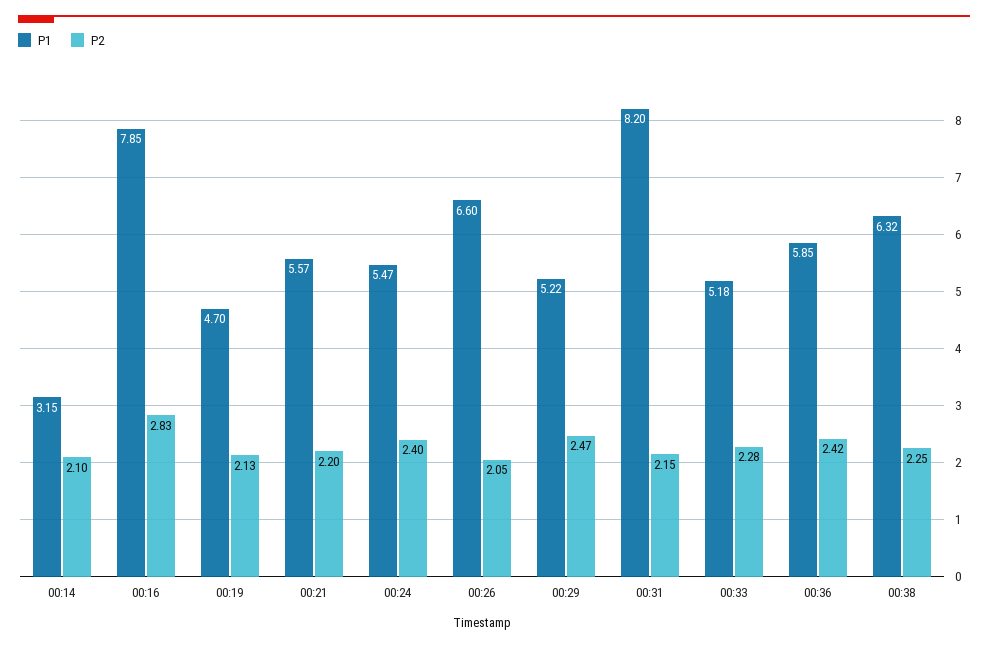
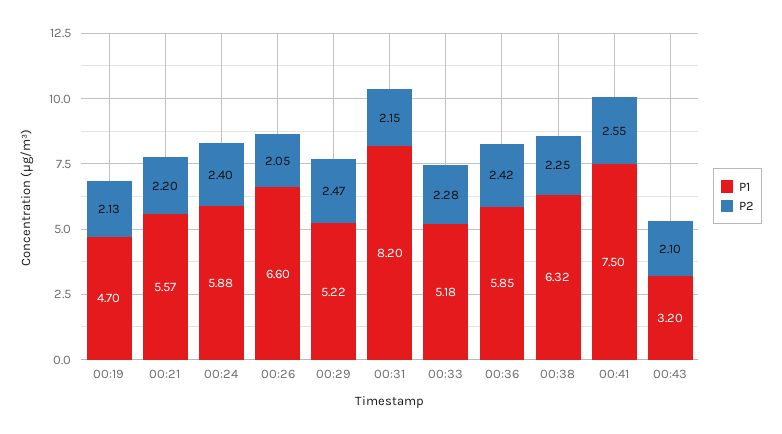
P1, 00:14: 3.15 -> none
P2, 00:14: 2.1 -> none
P1, 00:16: 7.85 -> none
P2, 00:16: 2.83 -> none
P1, 00:24: 5.47 -> 5.88
P1, 00:41: none -> 7.5
P2, 00:41: none -> 2.55
P1, 00:43: none -> 3.2
P2, 00:43: none -> 2.1

